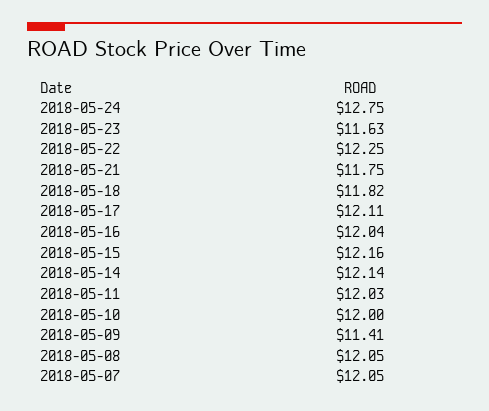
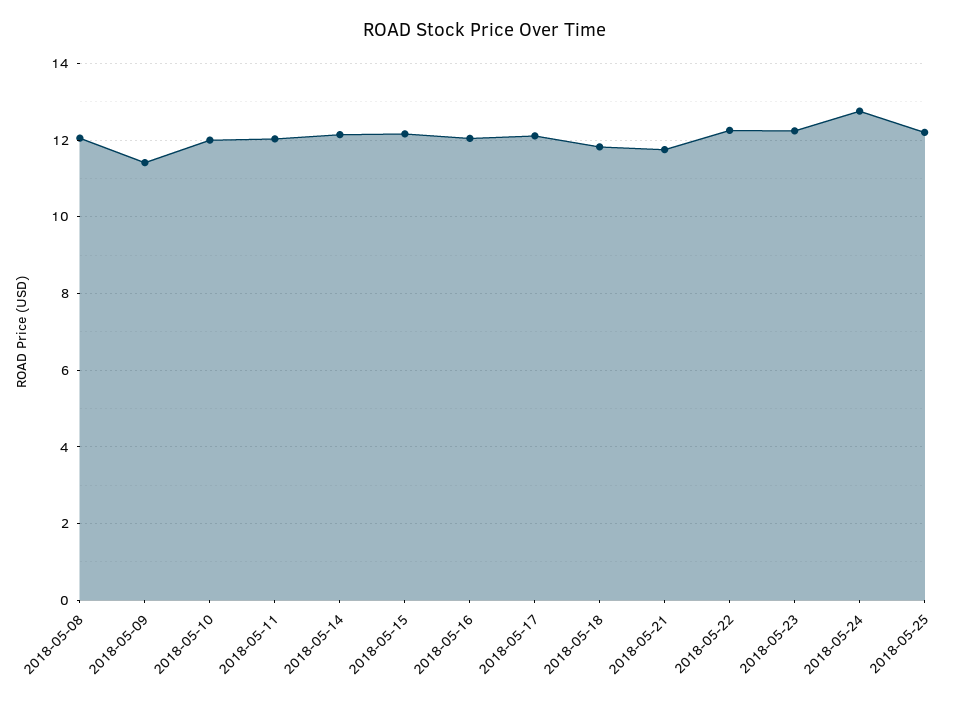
2018-05-23: 11.63 -> 12.2
2018-05-07: 12.05 -> none
2018-05-25: none -> 12.2

